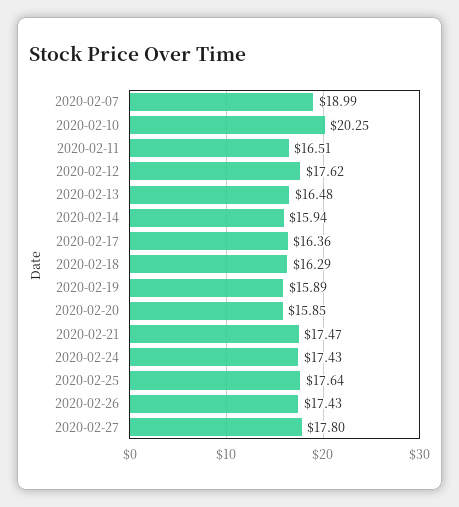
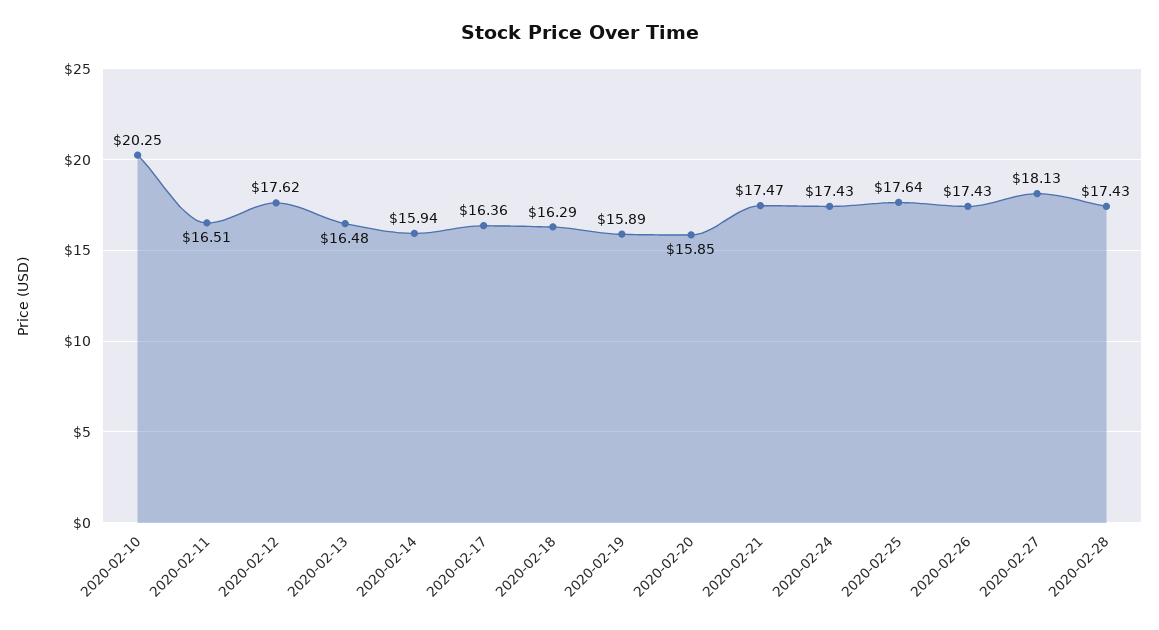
2020-02-07: 18.99 -> none
2020-02-27: 17.8 -> 18.13
2020-02-28: none -> 17.43

